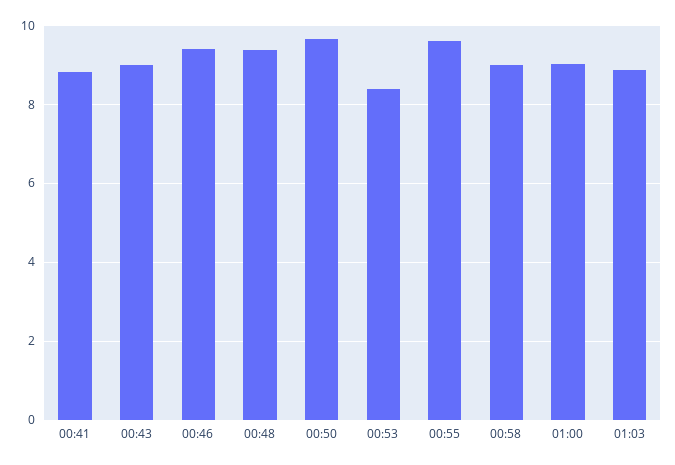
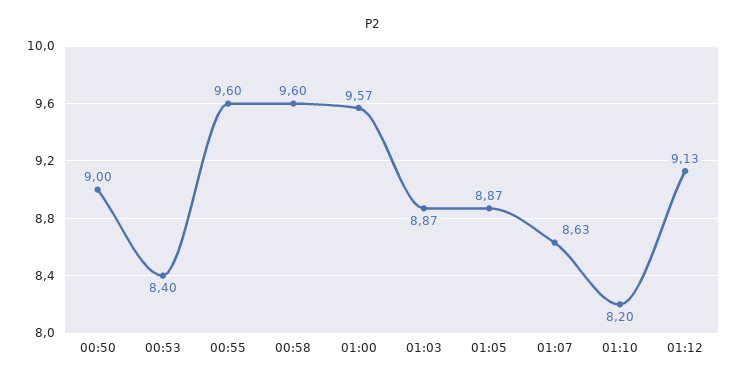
00:41: 8.8 -> none
00:43: 9 -> none
00:46: 9.4 -> none
00:48: 9.4 -> none
00:50: 9.6 -> 9
00:58: 9 -> 9.6
01:00: 9 -> 9.57
01:05: none -> 8.87
01:07: none -> 8.63
01:10: none -> 8.2
01:12: none -> 9.13

